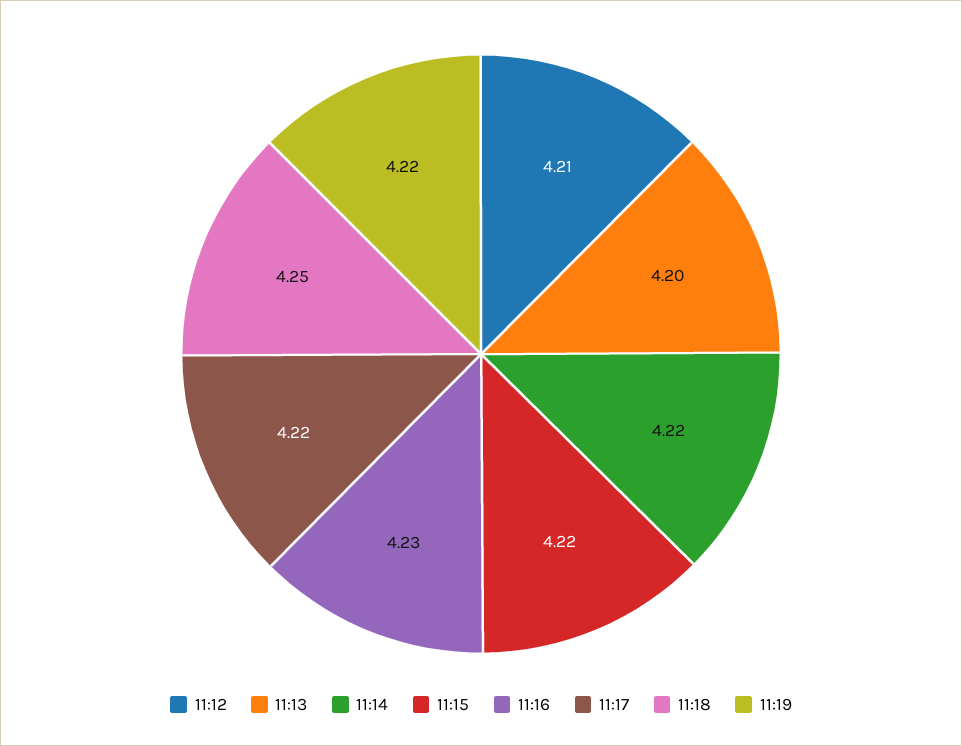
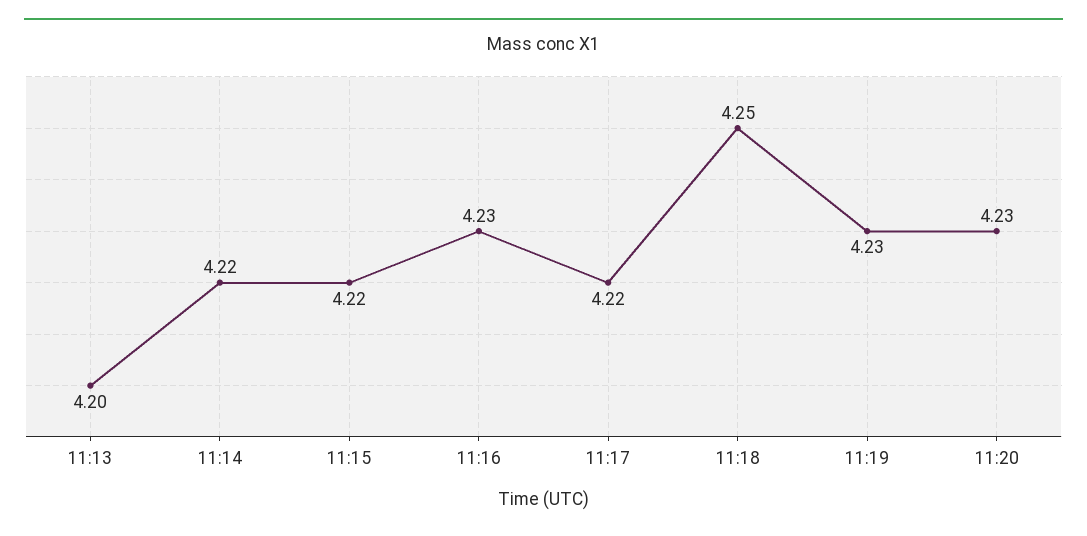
11:12: 4.21 -> none
11:19: 4.22 -> 4.23
11:20: none -> 4.23

